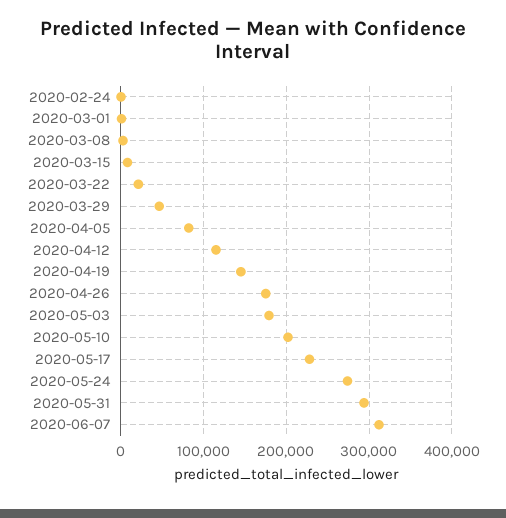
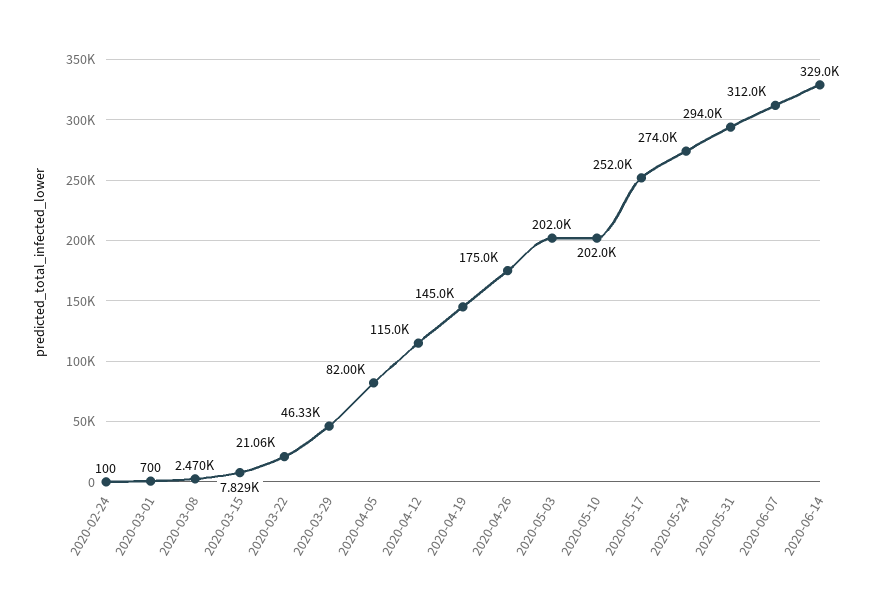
2020-05-03: 180000 -> 202000
2020-05-17: 230000 -> 252000
2020-06-14: none -> 329000

